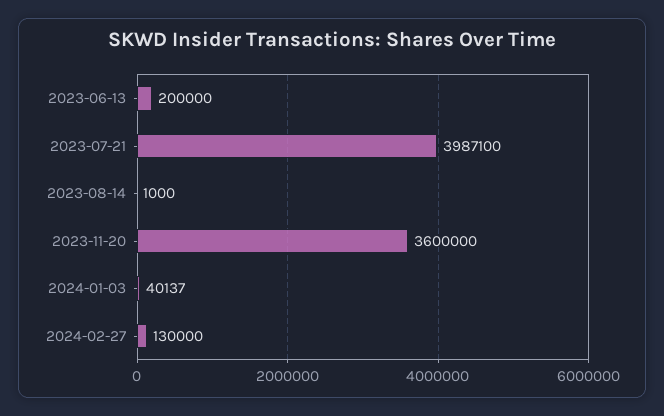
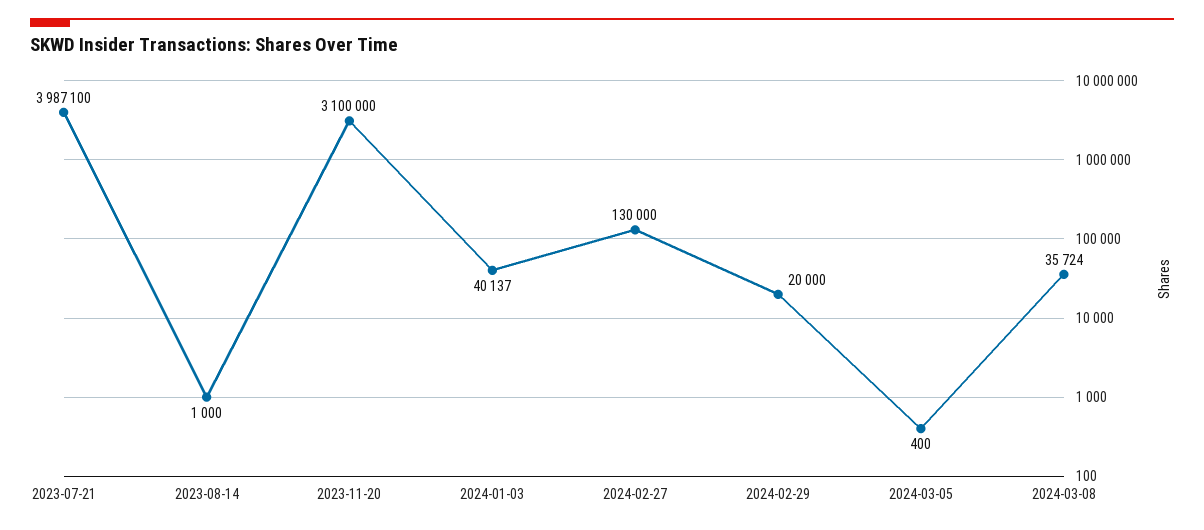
2023-06-13: 200000 -> none
2023-11-20: 3600000 -> 3100000
2024-02-29: none -> 20000
2024-03-05: none -> 400
2024-03-08: none -> 35724

